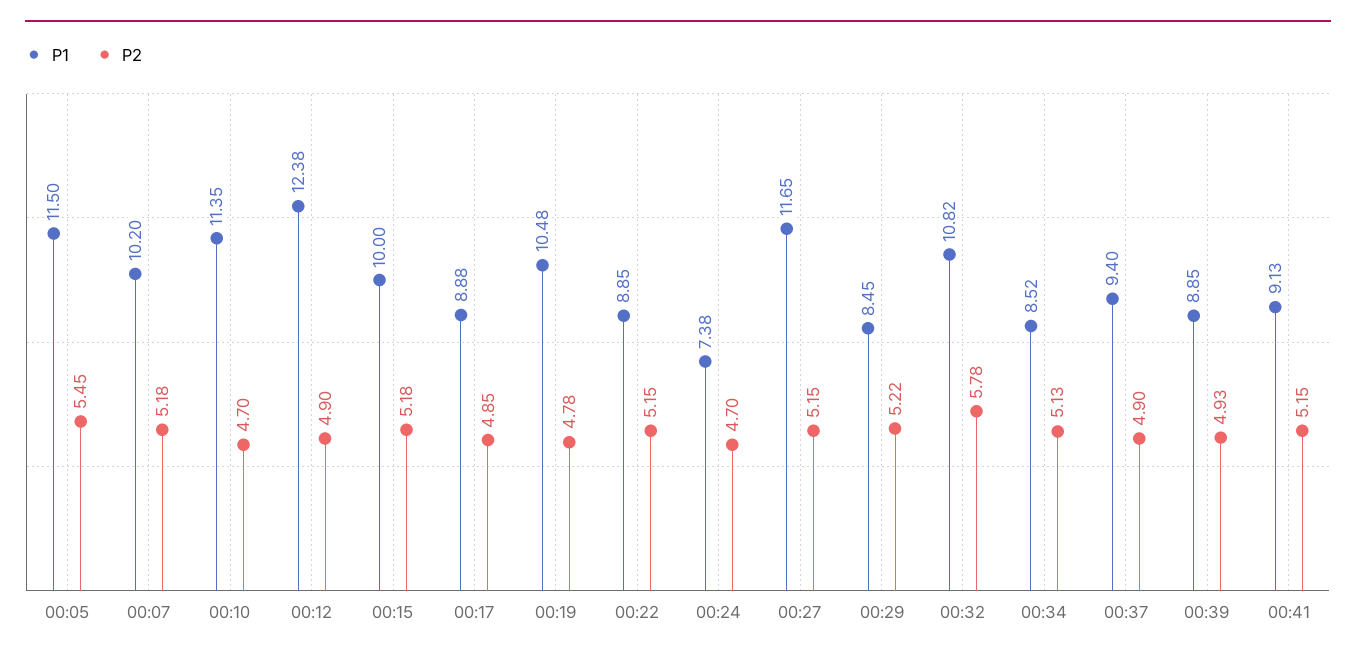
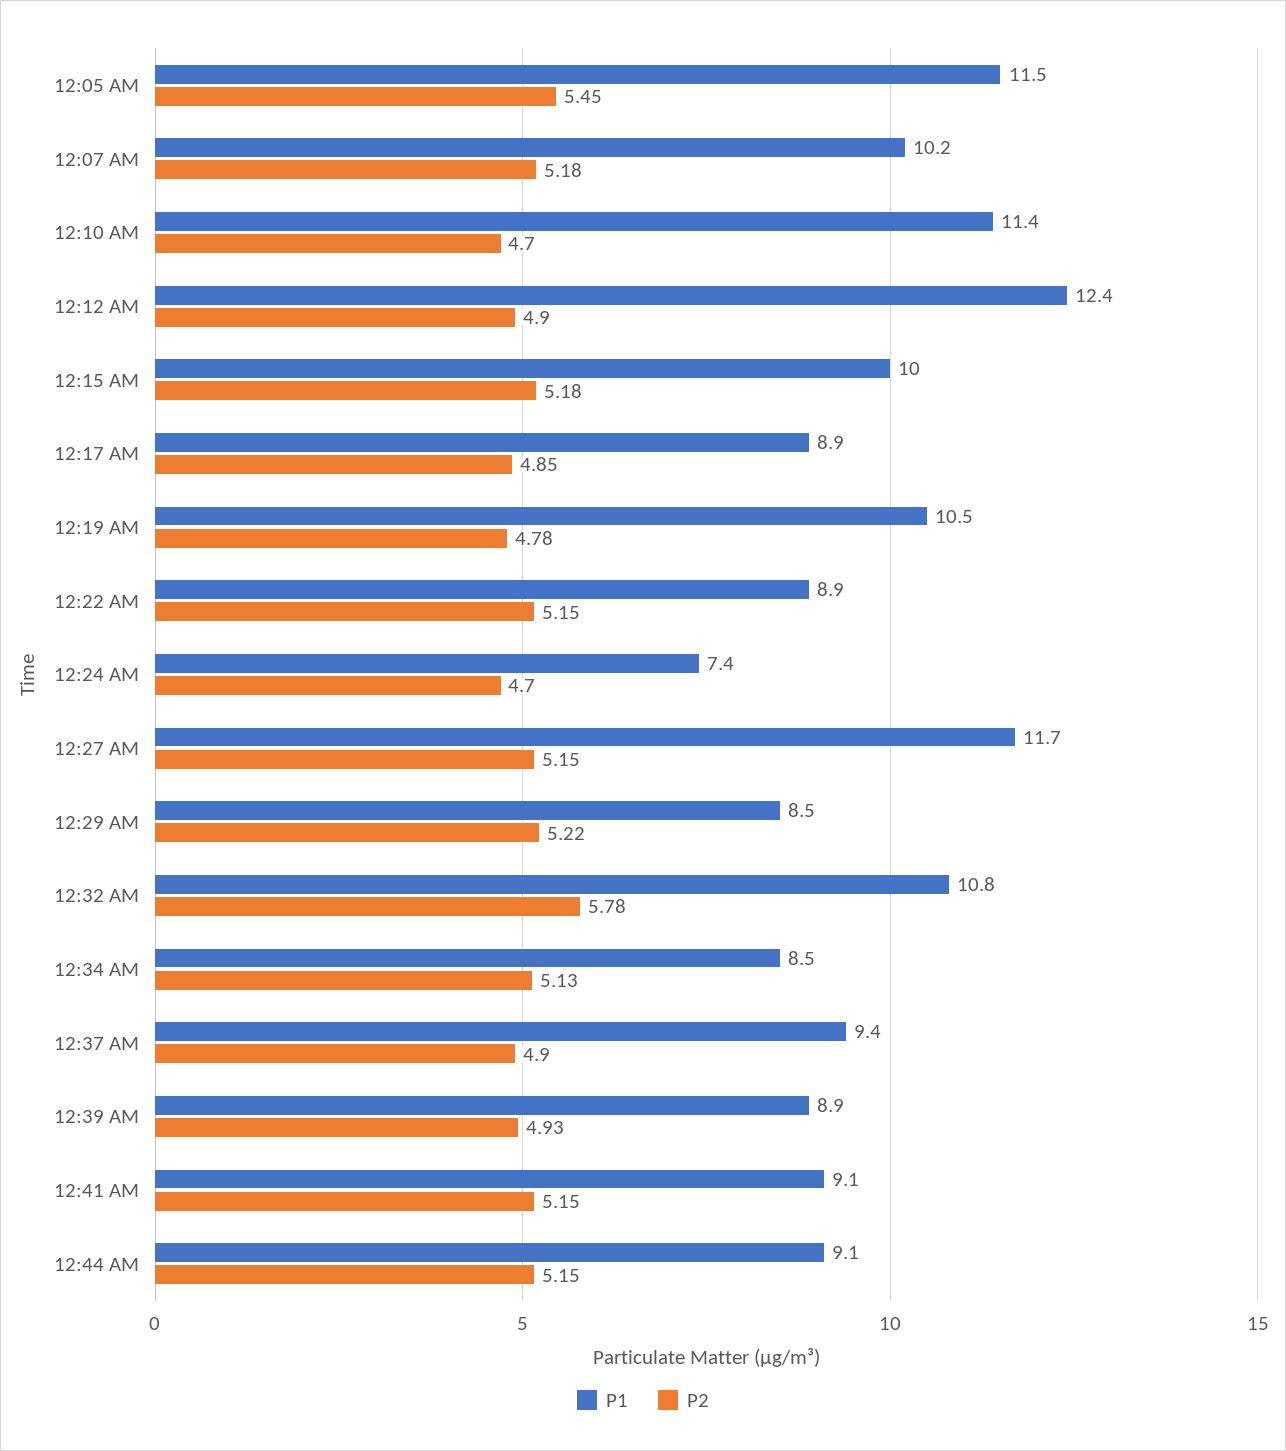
P1, 12:44 AM: none -> 9.1
P2, 12:44 AM: none -> 5.15

